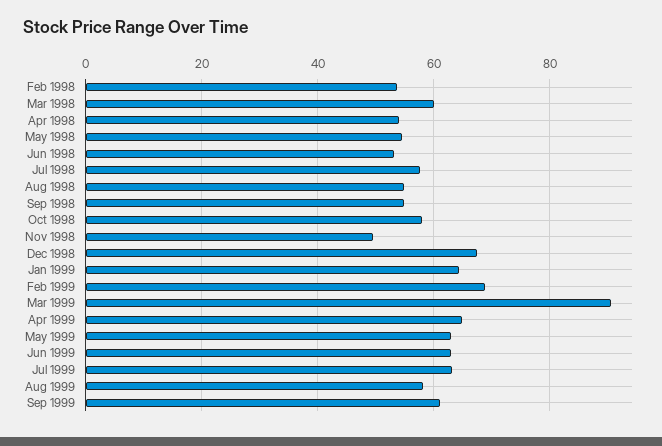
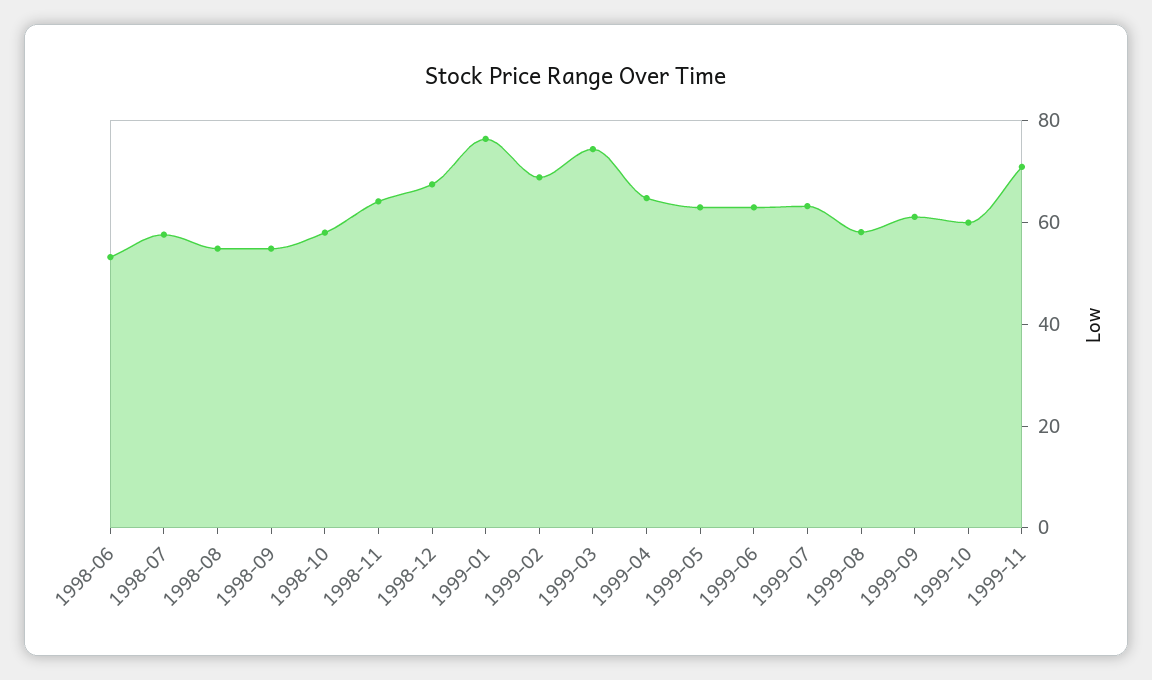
Feb 1998: 54 -> none
Mar 1998: 60 -> none
Apr 1998: 54 -> none
May 1998: 54 -> none
Nov 1998: 50 -> 65
Jan 1999: 64 -> 75
Mar 1999: 90 -> 75
1999-10: none -> 60
1999-11: none -> 70

